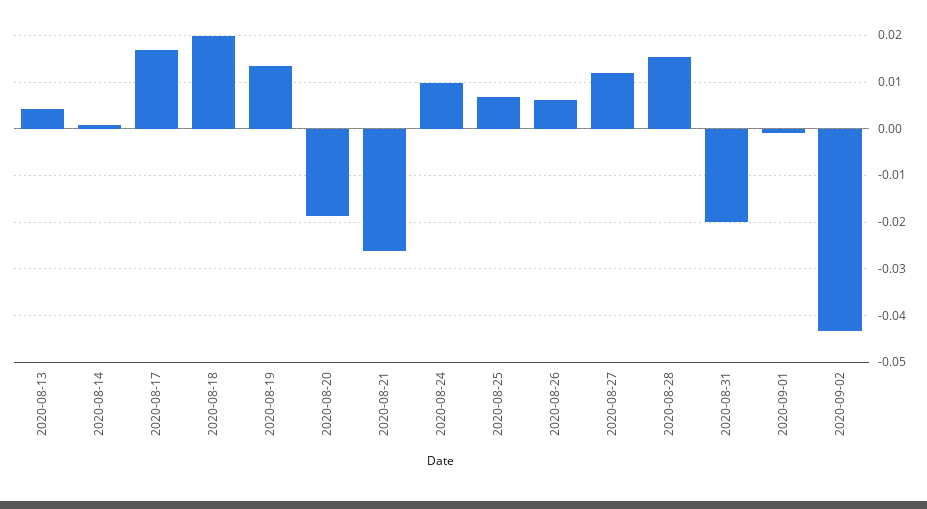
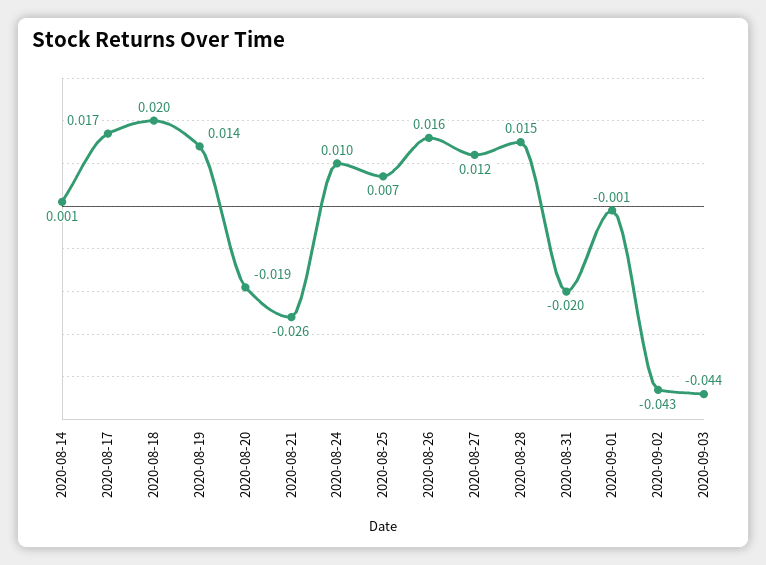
2020-08-13: 0.004 -> none
2020-08-26: 0.006 -> 0.016
2020-09-03: none -> -0.044

